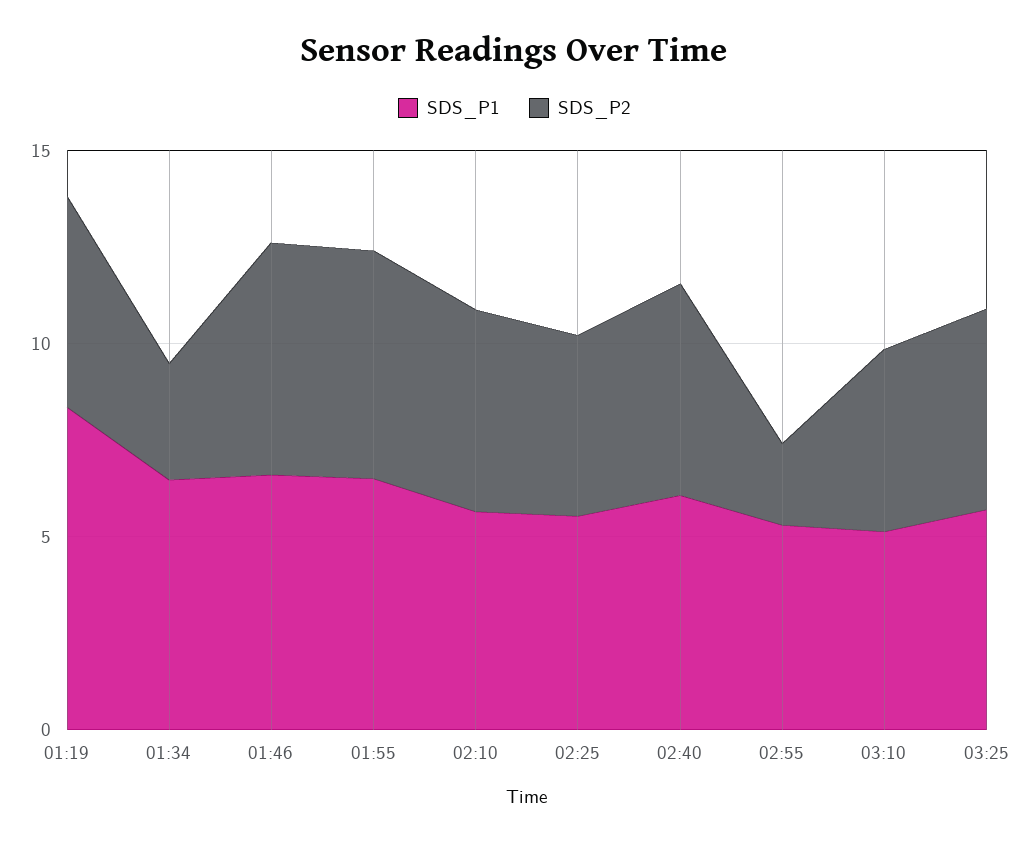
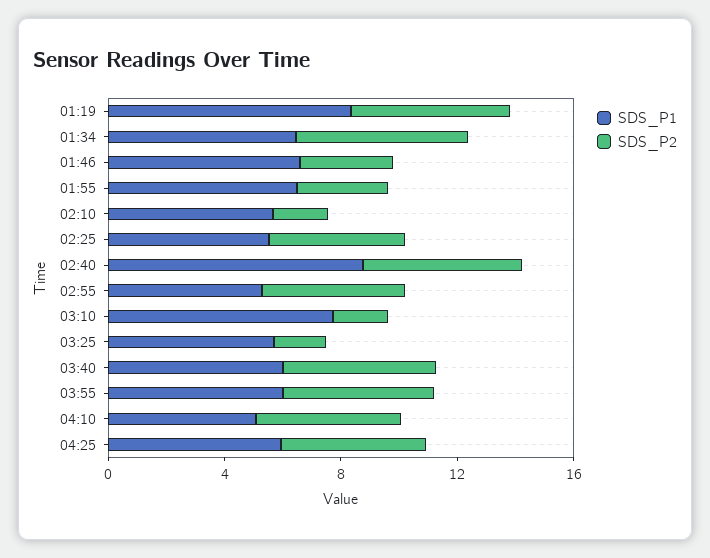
SDS_P2, 01:34: 3 -> 6
SDS_P2, 01:46: 6 -> 3
SDS_P2, 01:55: 6 -> 3
SDS_P2, 02:10: 5 -> 2
SDS_P1, 02:40: 6 -> 9
SDS_P2, 02:55: 2 -> 5
SDS_P1, 03:10: 5 -> 8
SDS_P2, 03:10: 5 -> 2
SDS_P2, 03:25: 5 -> 2
SDS_P1, 03:40: none -> 6
SDS_P2, 03:40: none -> 5
SDS_P1, 03:55: none -> 6
SDS_P2, 03:55: none -> 5
SDS_P1, 04:10: none -> 5
SDS_P2, 04:10: none -> 5
SDS_P1, 04:25: none -> 6
SDS_P2, 04:25: none -> 5

